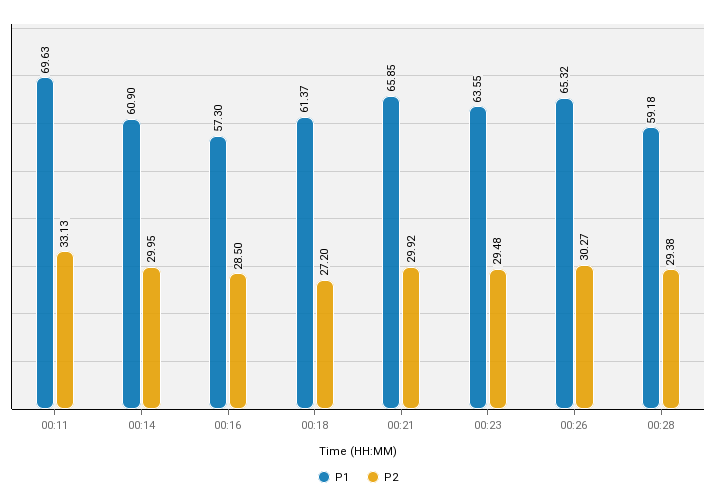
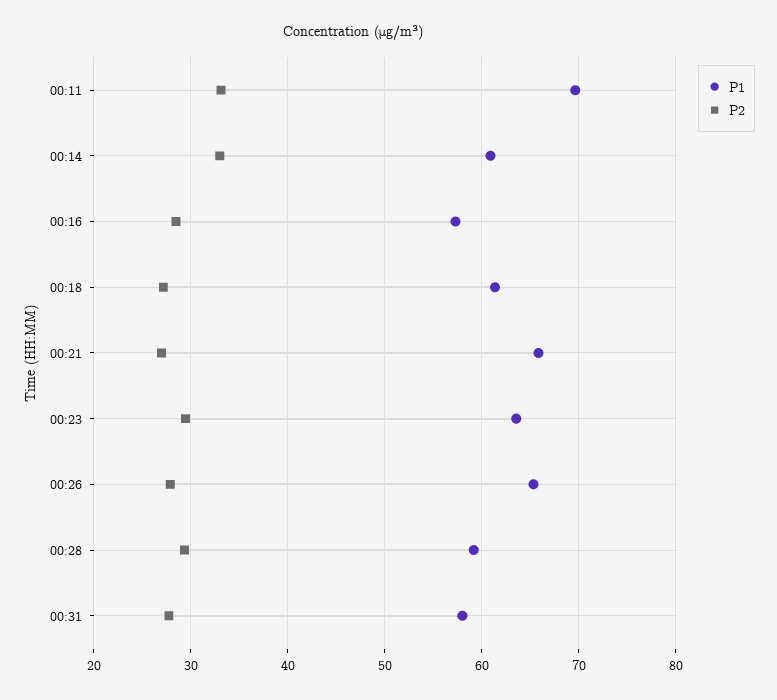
P2, 00:14: 29.95 -> 33
P2, 00:21: 29.92 -> 27
P2, 00:26: 30.27 -> 28
P1, 00:31: none -> 58
P2, 00:31: none -> 28

